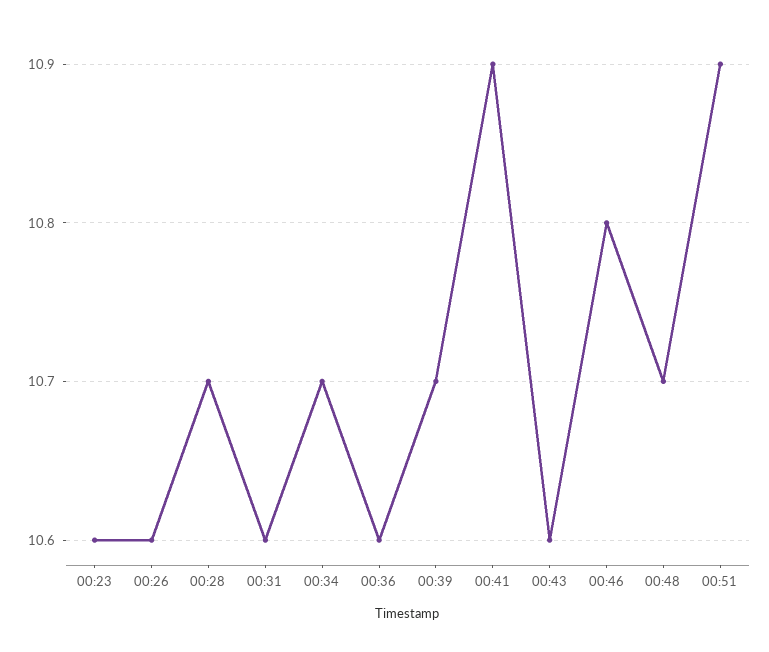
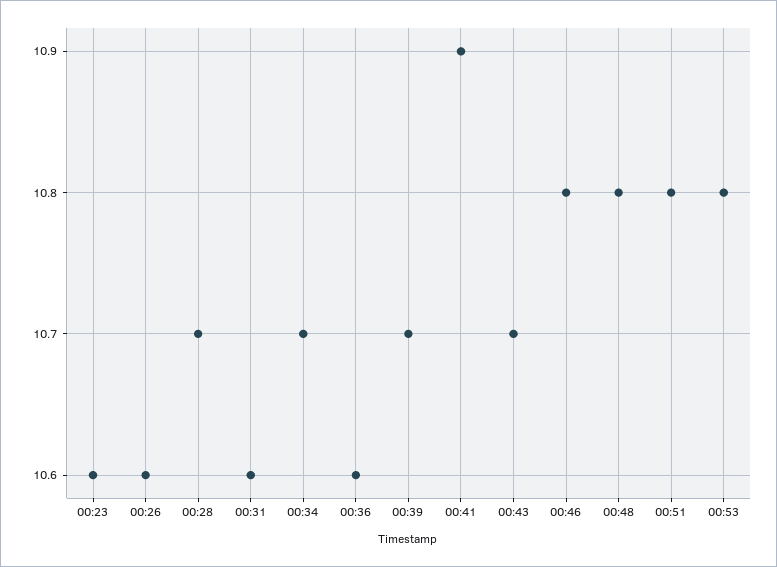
00:43: 10.6 -> 10.7
00:48: 10.7 -> 10.8
00:51: 10.9 -> 10.8
00:53: none -> 10.8

